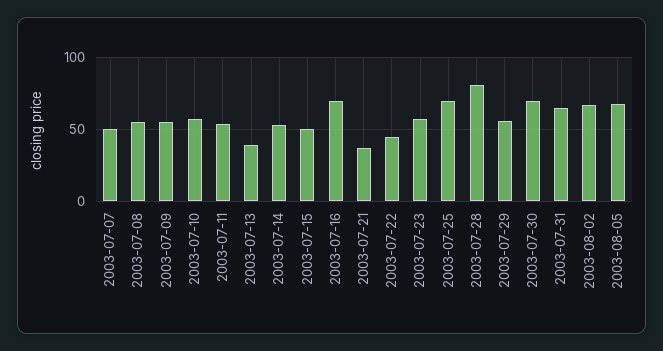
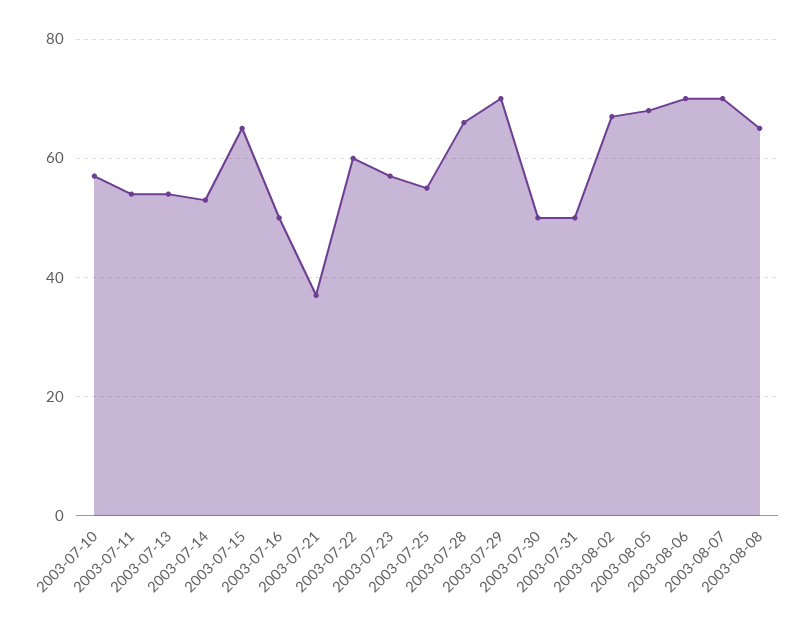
2003-07-07: 50 -> none
2003-07-08: 55 -> none
2003-07-09: 55 -> none
2003-07-13: 40 -> 55
2003-07-15: 50 -> 65
2003-07-16: 70 -> 50
2003-07-22: 45 -> 60
2003-07-25: 70 -> 55
2003-07-28: 80 -> 65
2003-07-29: 55 -> 70
2003-07-30: 70 -> 50
2003-07-31: 65 -> 50
2003-08-06: none -> 70
2003-08-07: none -> 70
2003-08-08: none -> 65

